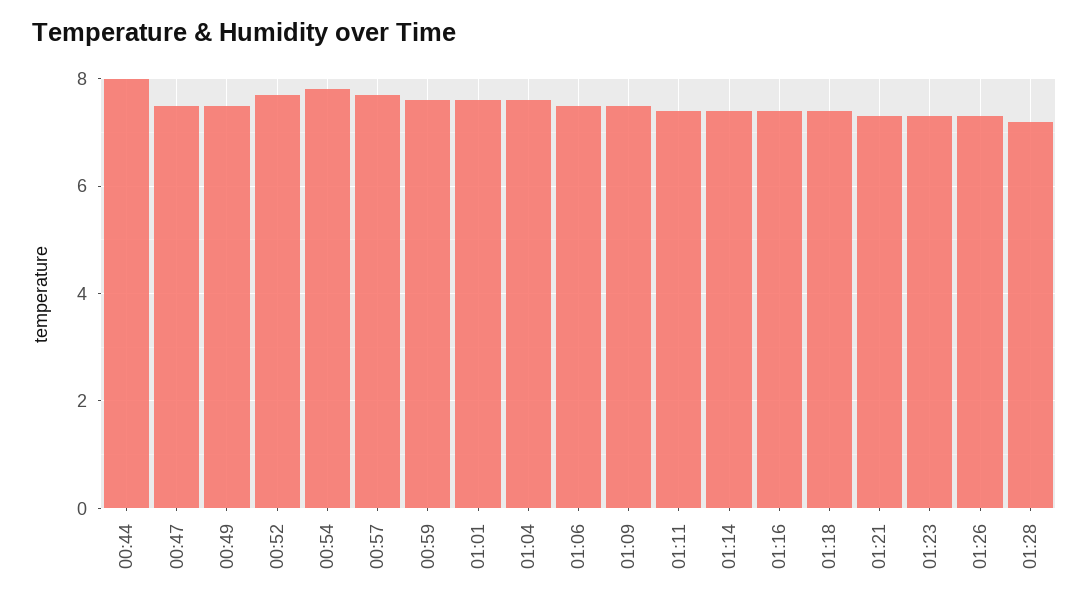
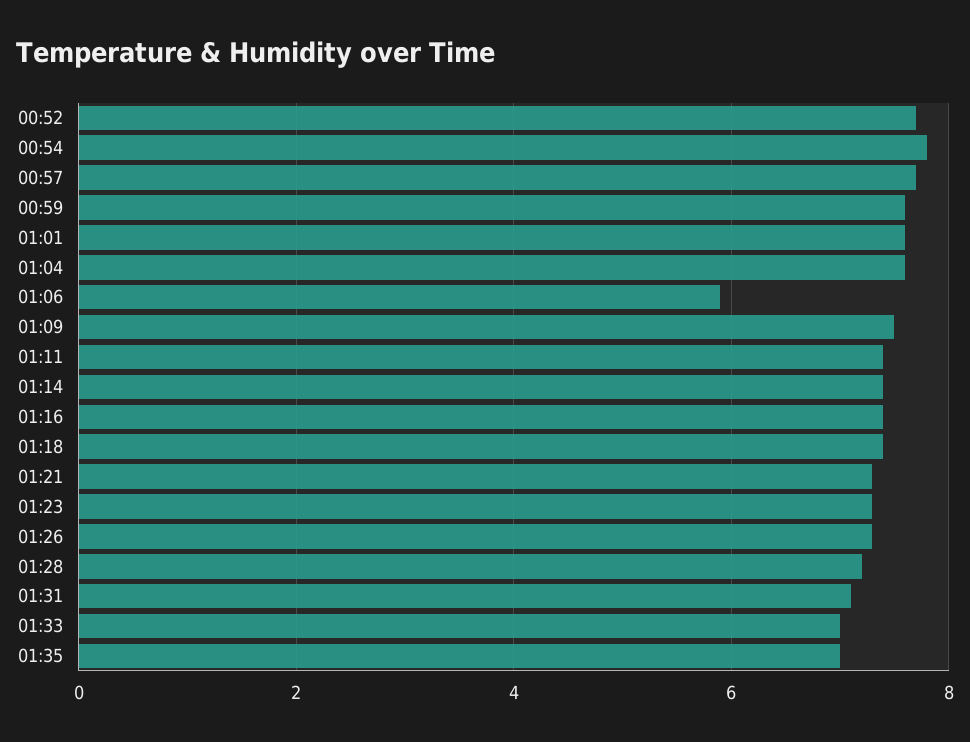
00:44: 8 -> none
00:47: 7.5 -> none
00:49: 7.5 -> none
01:06: 7.5 -> 6
01:31: none -> 7
01:33: none -> 7
01:35: none -> 7

